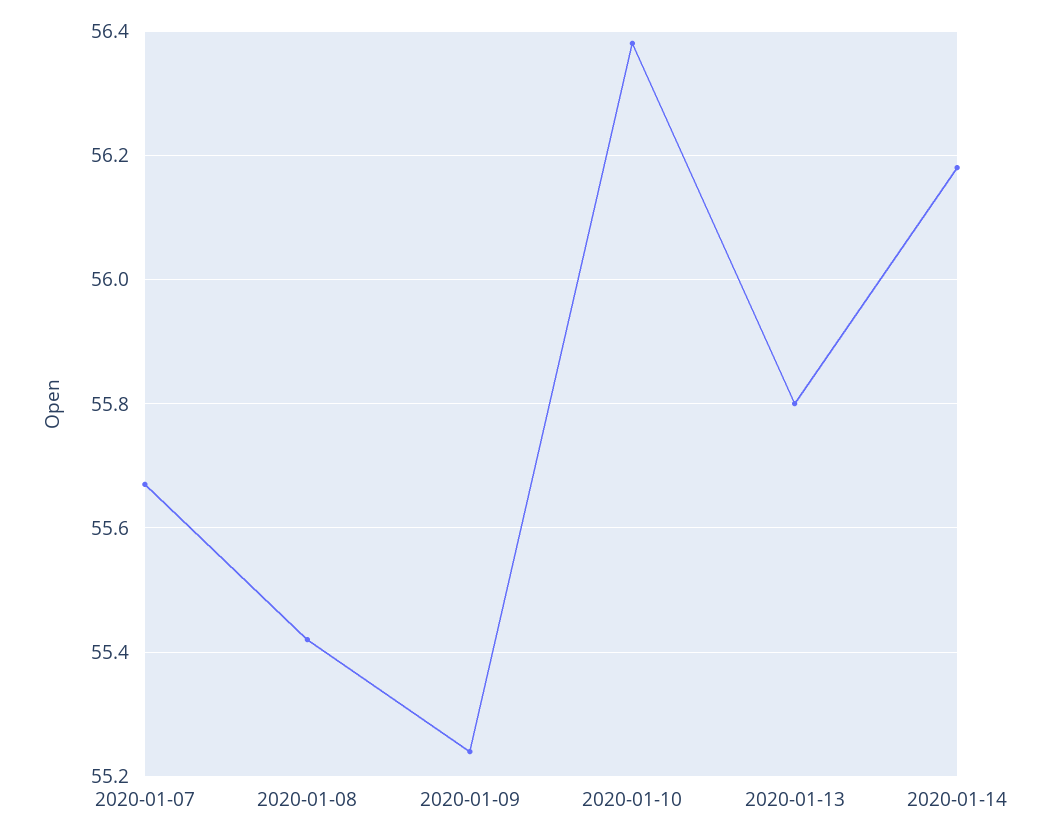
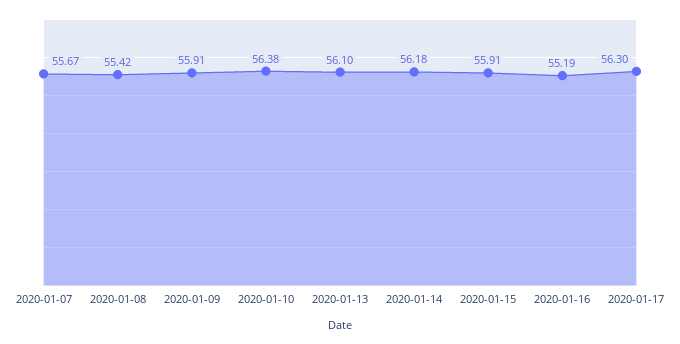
2020-01-09: 55.25 -> 55.91
2020-01-13: 55.8 -> 56.1
2020-01-15: none -> 55.91
2020-01-16: none -> 55.19
2020-01-17: none -> 56.3

